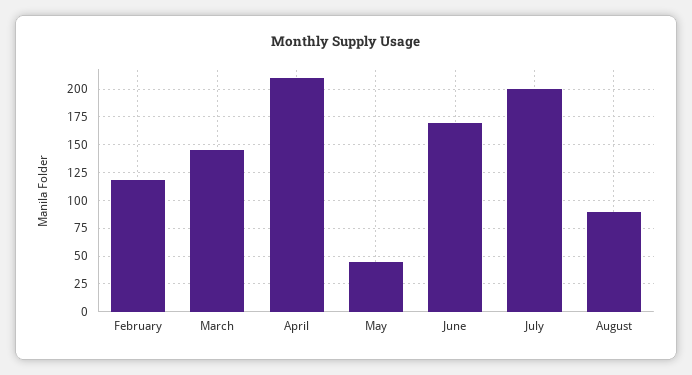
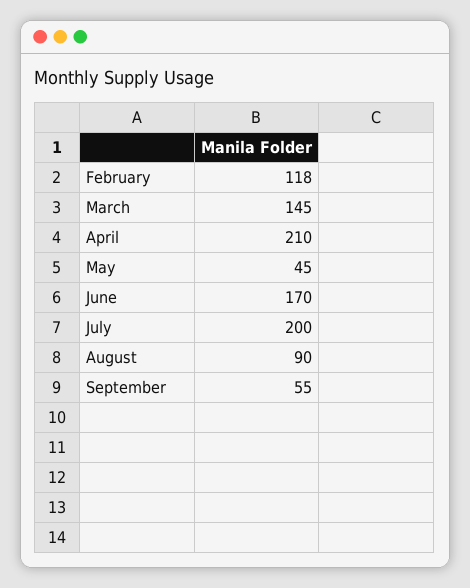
September: none -> 55

